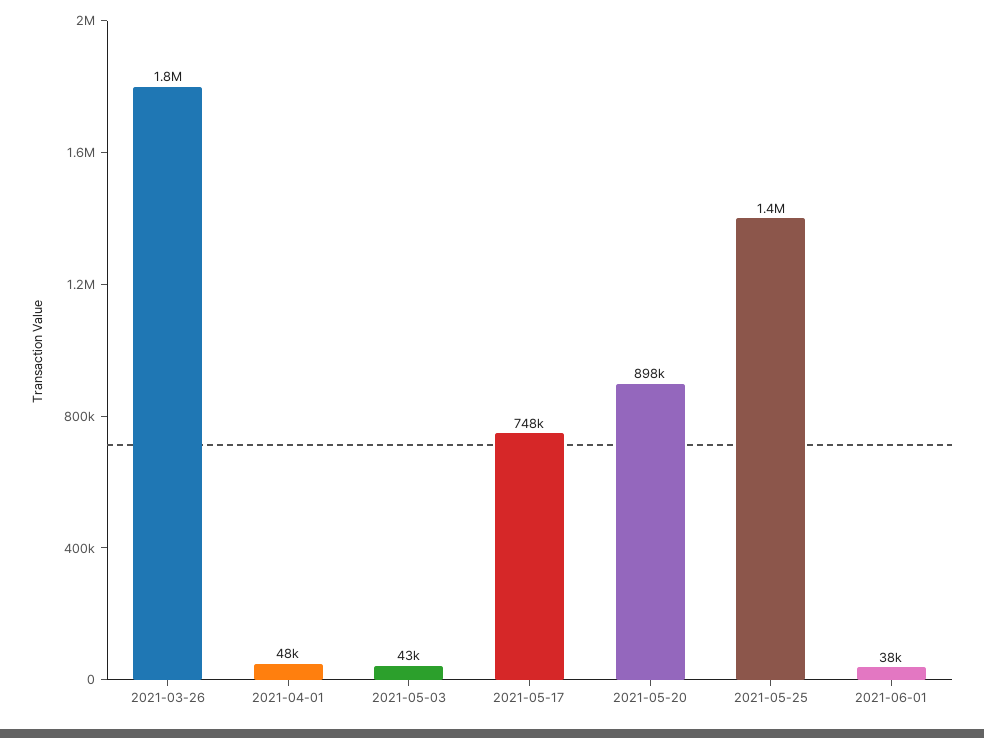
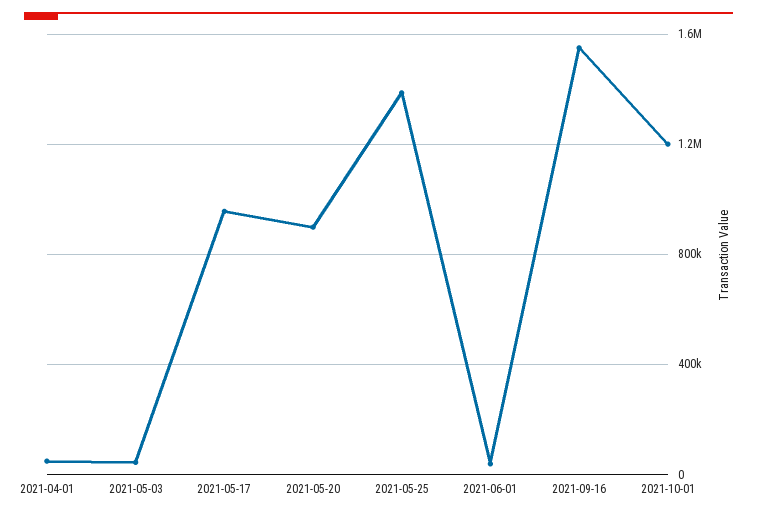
2021-03-26: 1800000 -> none
2021-05-17: 748000 -> 950000
2021-09-16: none -> 1550000
2021-10-01: none -> 1200000

